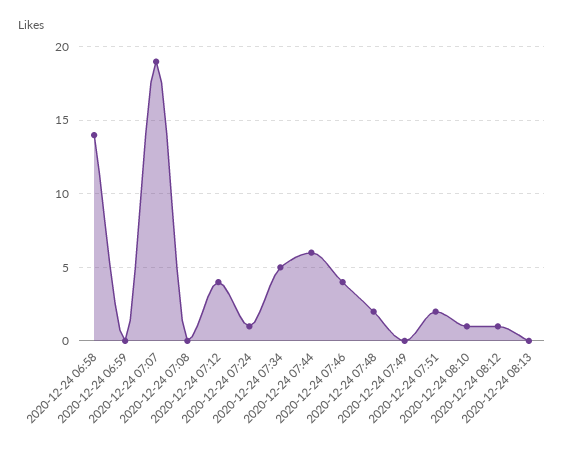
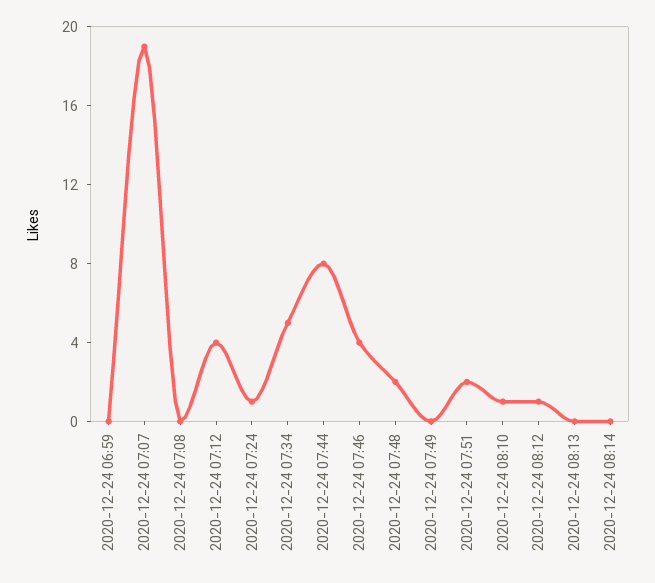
2020-12-24 06:58: 14 -> none
2020-12-24 07:44: 6 -> 8
2020-12-24 08:14: none -> 0

